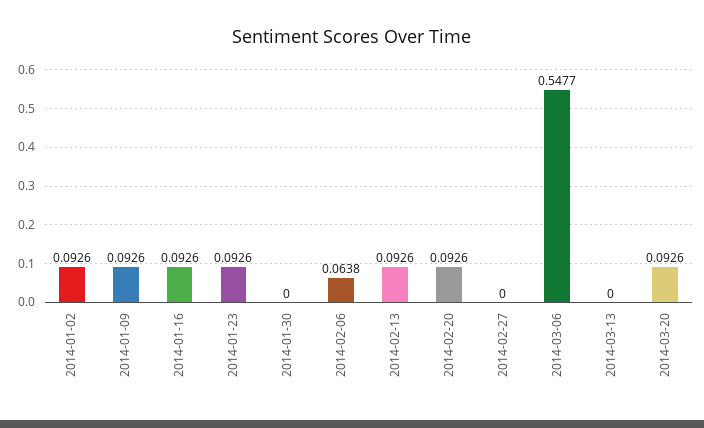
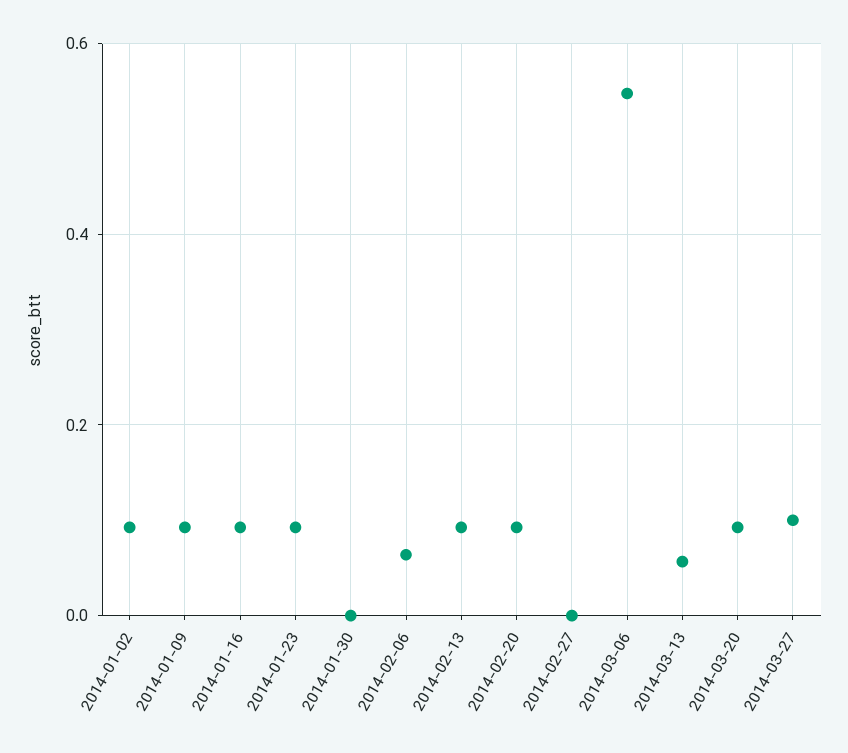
2014-03-13: 0 -> 0.06
2014-03-27: none -> 0.1

